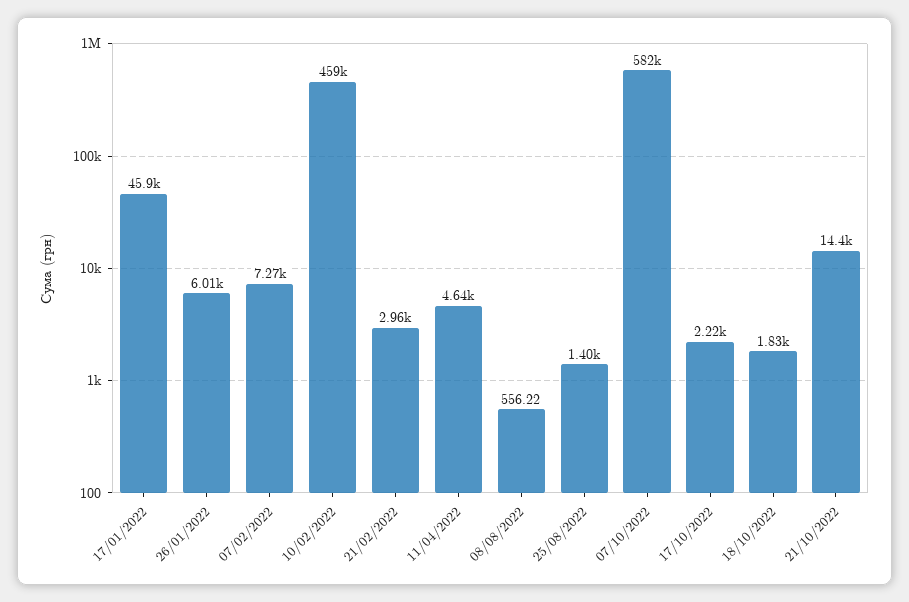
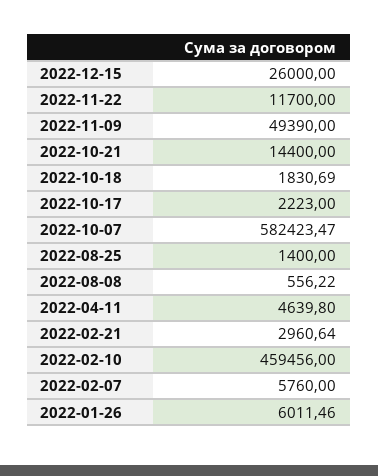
17/01/2022: 45900 -> none
07/02/2022: 7270 -> 5760
2022-12-15: none -> 26000
2022-11-22: none -> 11700
2022-11-09: none -> 49390

